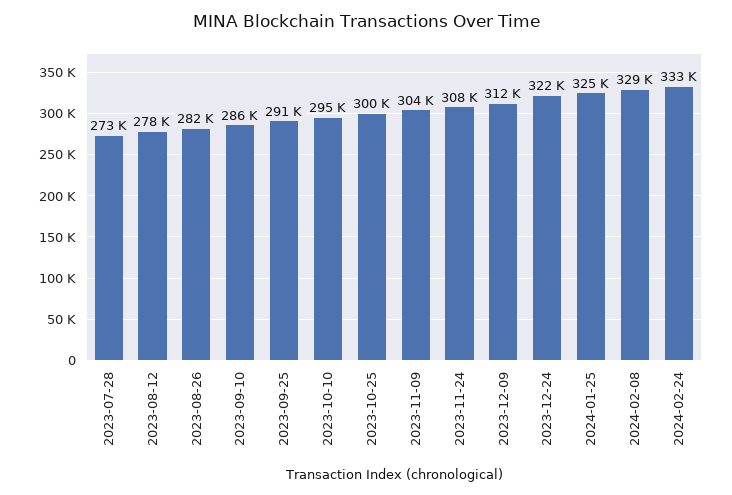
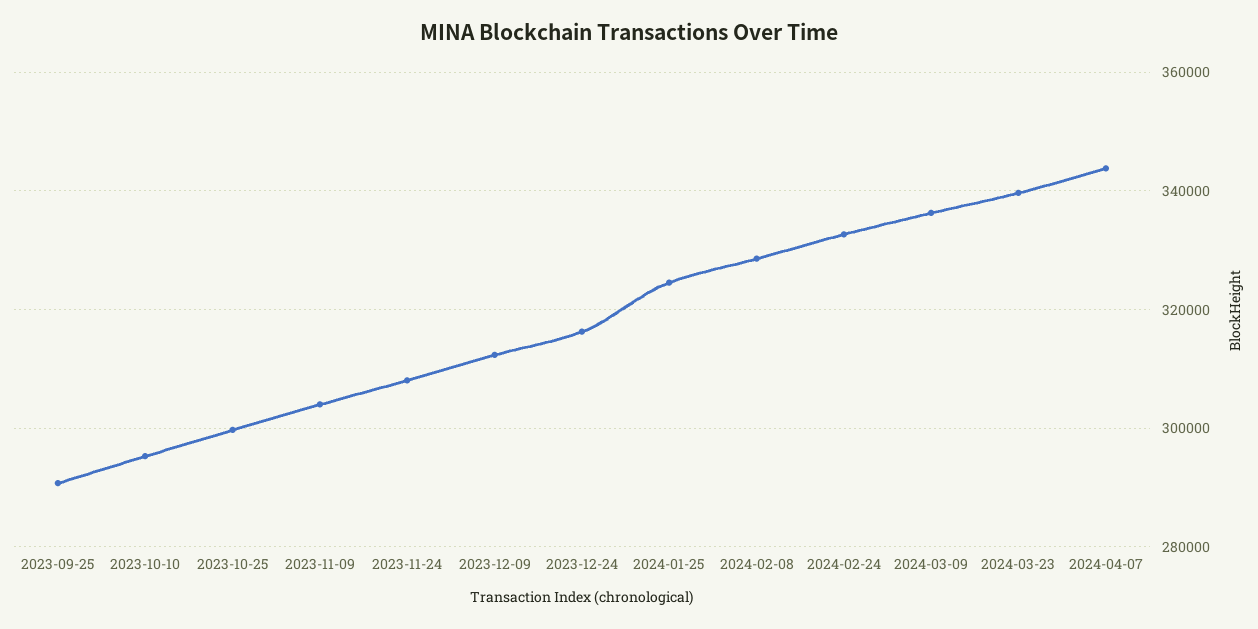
2023-07-28: 273000 -> none
2023-08-12: 278000 -> none
2023-08-26: 282000 -> none
2023-09-10: 286000 -> none
2023-12-24: 322000 -> 316000
2024-03-09: none -> 336000
2024-03-23: none -> 340000
2024-04-07: none -> 344000

